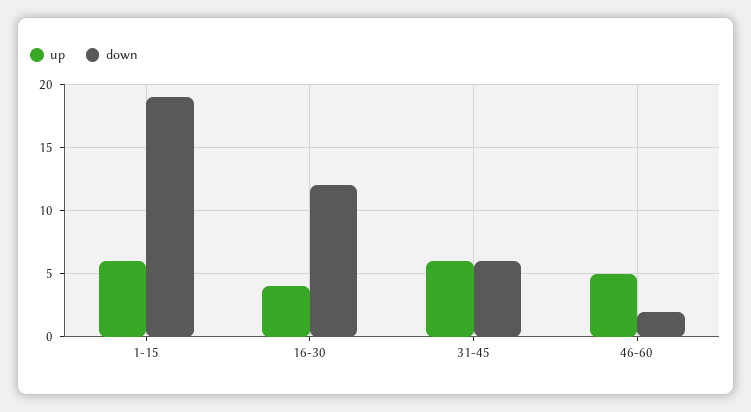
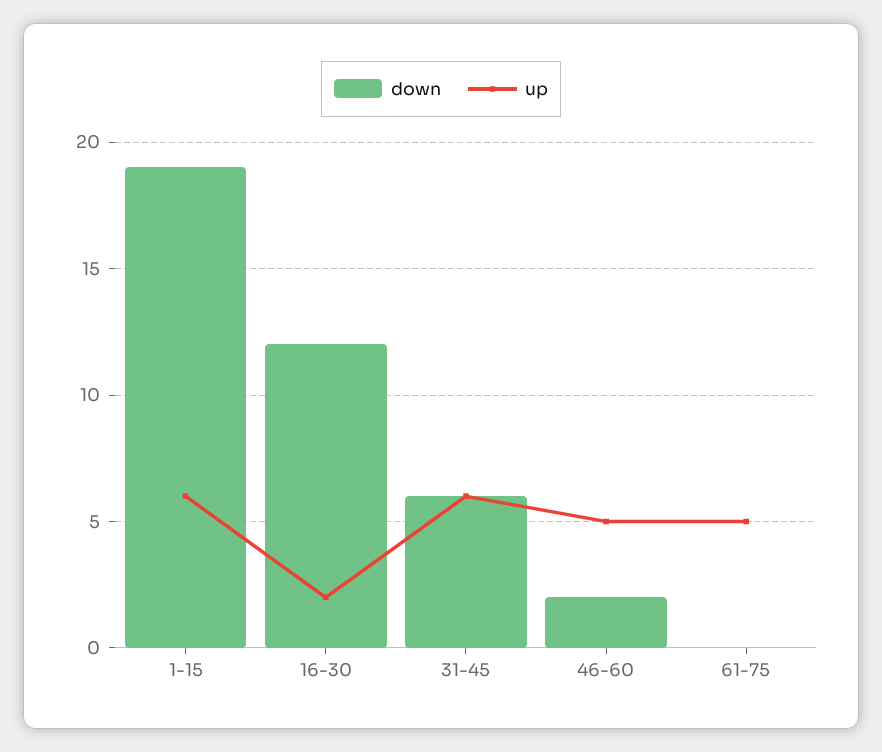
up, 16-30: 4 -> 2
down, 61-75: none -> 0
up, 61-75: none -> 5

